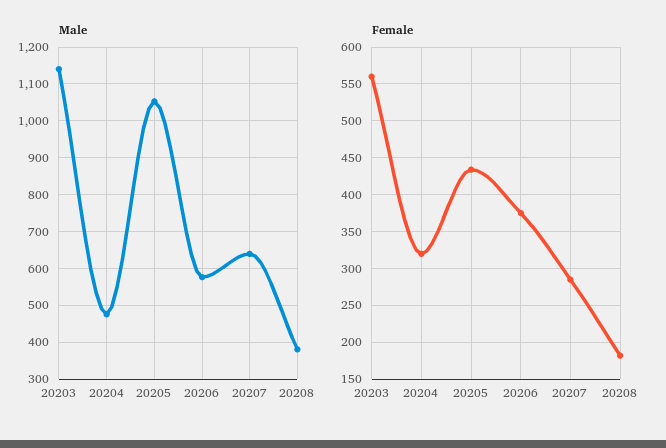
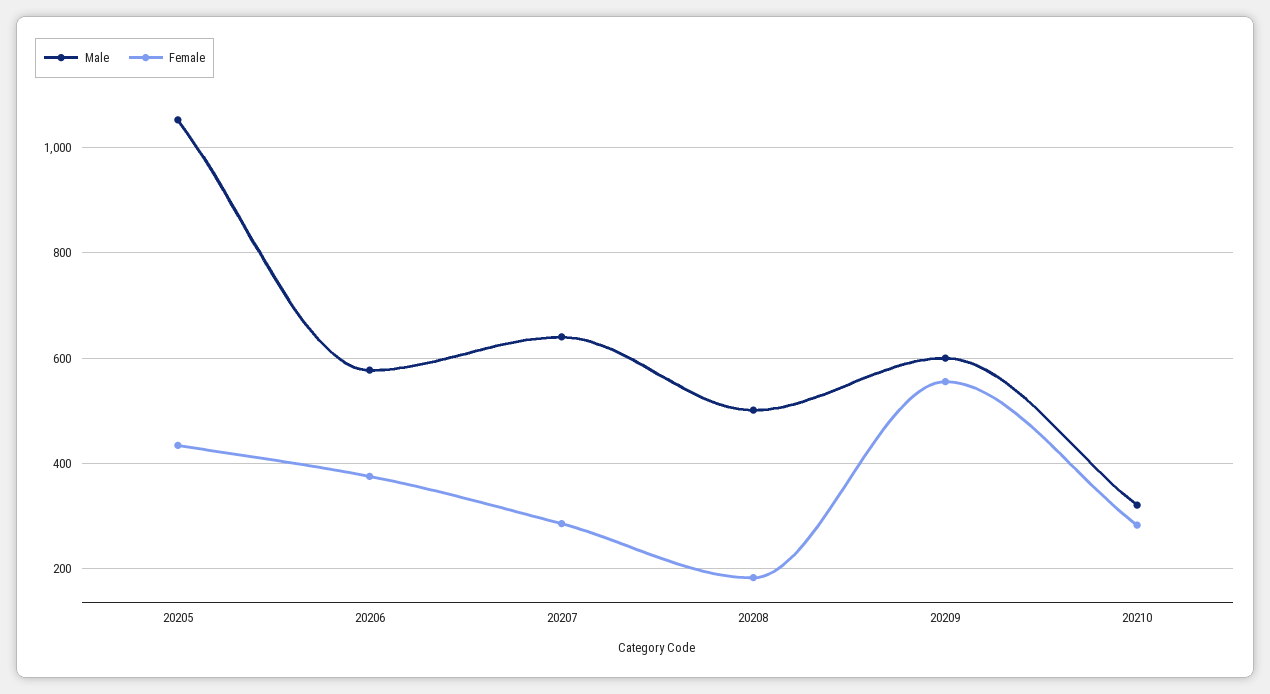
Male, 20203: 1140 -> none
Male, 20204: 480 -> none
Male, 20208: 380 -> 500
Female, 20203: 560 -> none
Female, 20204: 320 -> none
Male, 20209: none -> 600
Female, 20209: none -> 560
Male, 20210: none -> 320
Female, 20210: none -> 280

